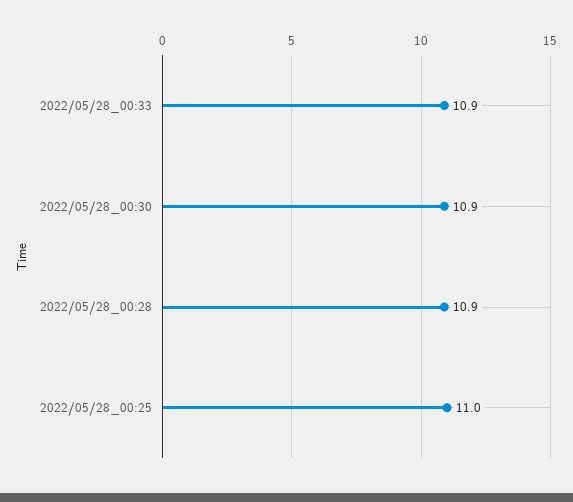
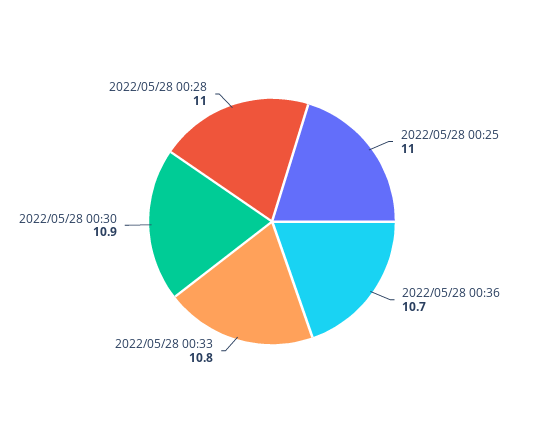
2022/05/28_00:33: 10.9 -> 10.8
2022/05/28_00:28: 10.9 -> 11
2022/05/28 00:36: none -> 10.7

